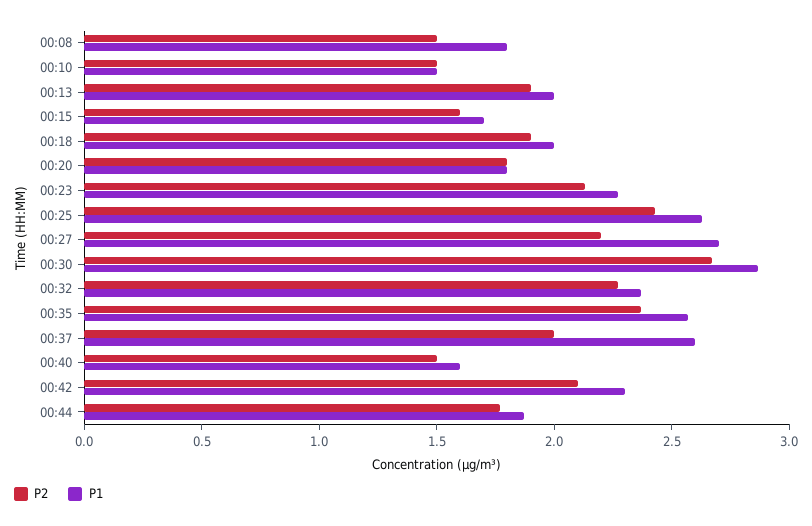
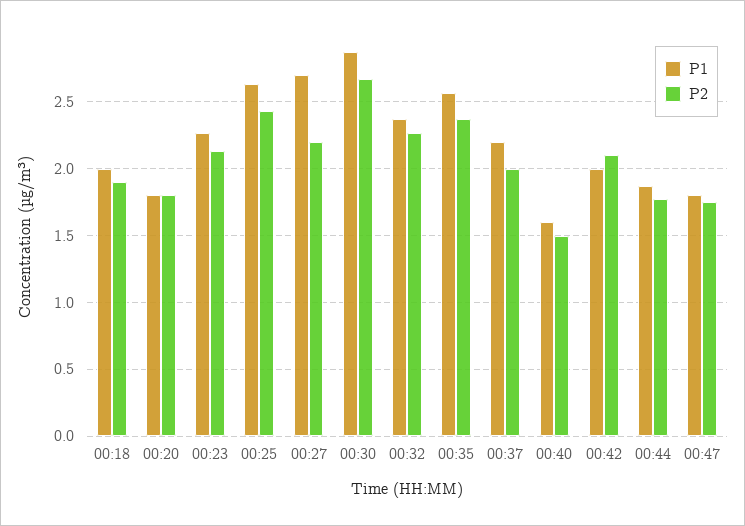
P2, 00:08: 1.5 -> none
P1, 00:08: 1.8 -> none
P2, 00:10: 1.5 -> none
P1, 00:10: 1.5 -> none
P2, 00:13: 1.9 -> none
P1, 00:13: 2 -> none
P2, 00:15: 1.6 -> none
P1, 00:15: 1.7 -> none
P1, 00:37: 2.6 -> 2.2
P1, 00:42: 2.3 -> 2
P1, 00:47: none -> 1.8
P2, 00:47: none -> 1.75

